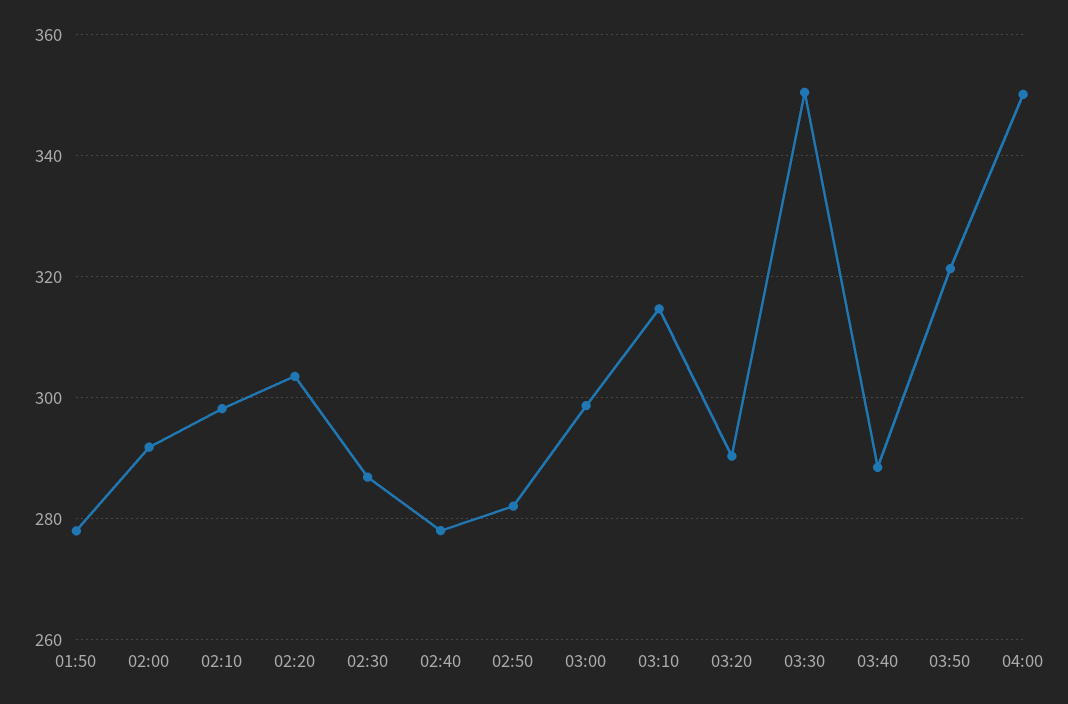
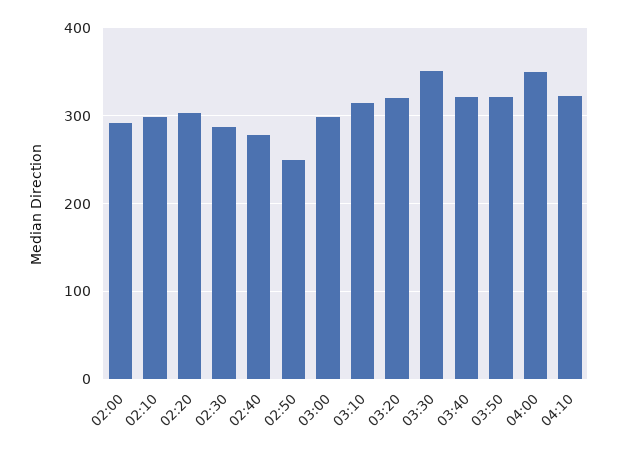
01:50: 278 -> none
02:50: 282 -> 250
03:20: 290 -> 320
03:40: 288 -> 320
04:10: none -> 320

